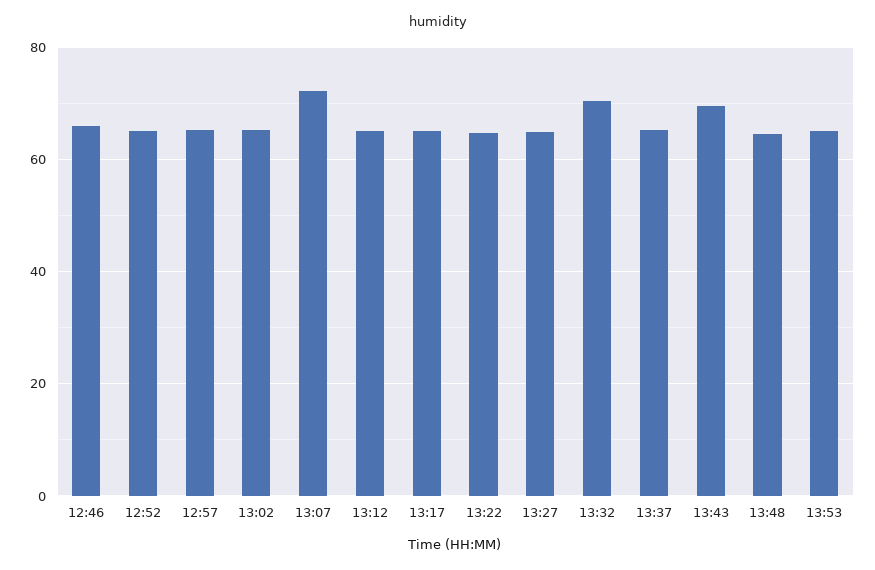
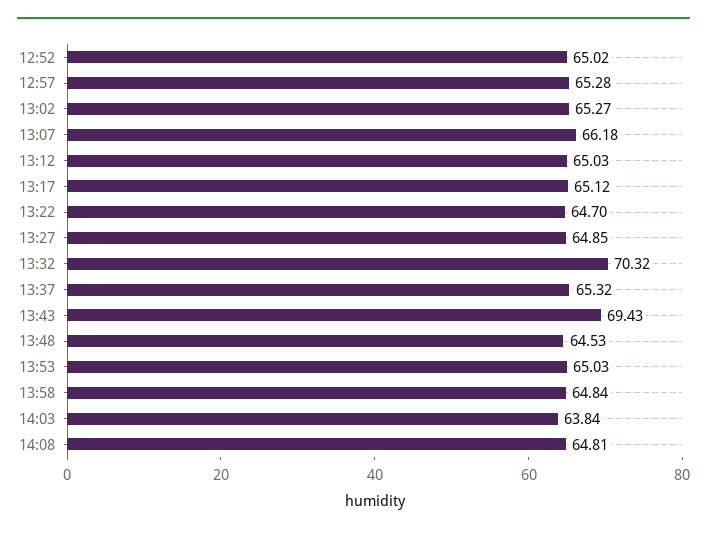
12:46: 66 -> none
13:07: 72 -> 66.18
13:58: none -> 64.84
14:03: none -> 63.84
14:08: none -> 64.81

